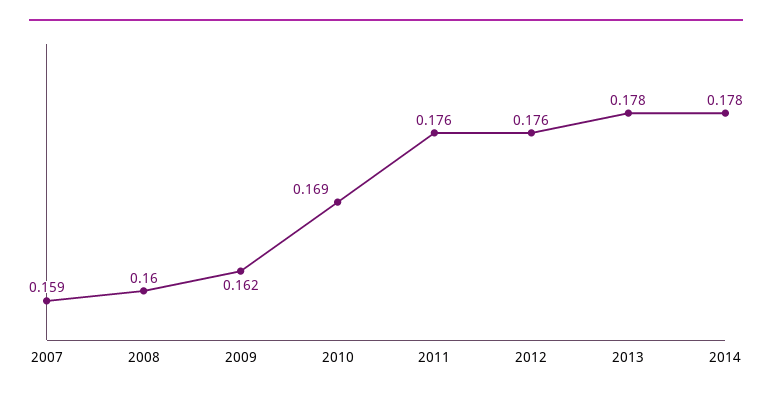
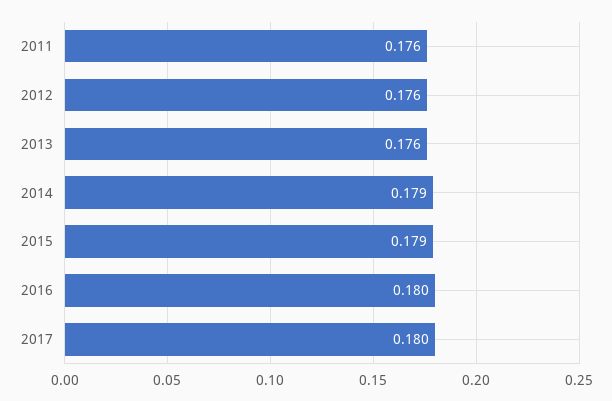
2007: 0.159 -> none
2008: 0.16 -> none
2009: 0.162 -> none
2010: 0.169 -> none
2013: 0.178 -> 0.176
2014: 0.178 -> 0.179
2015: none -> 0.179
2016: none -> 0.18
2017: none -> 0.18

